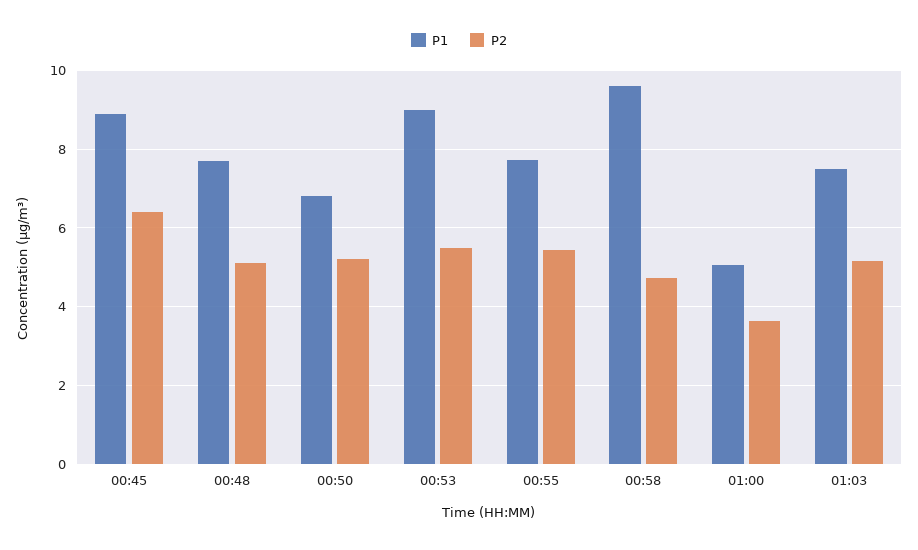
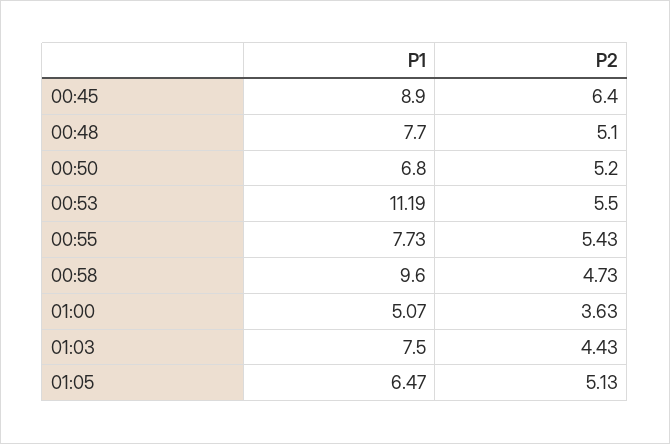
P1, 00:53: 9 -> 11.19
P2, 01:03: 5.2 -> 4.43
P1, 01:05: none -> 6.47
P2, 01:05: none -> 5.13

